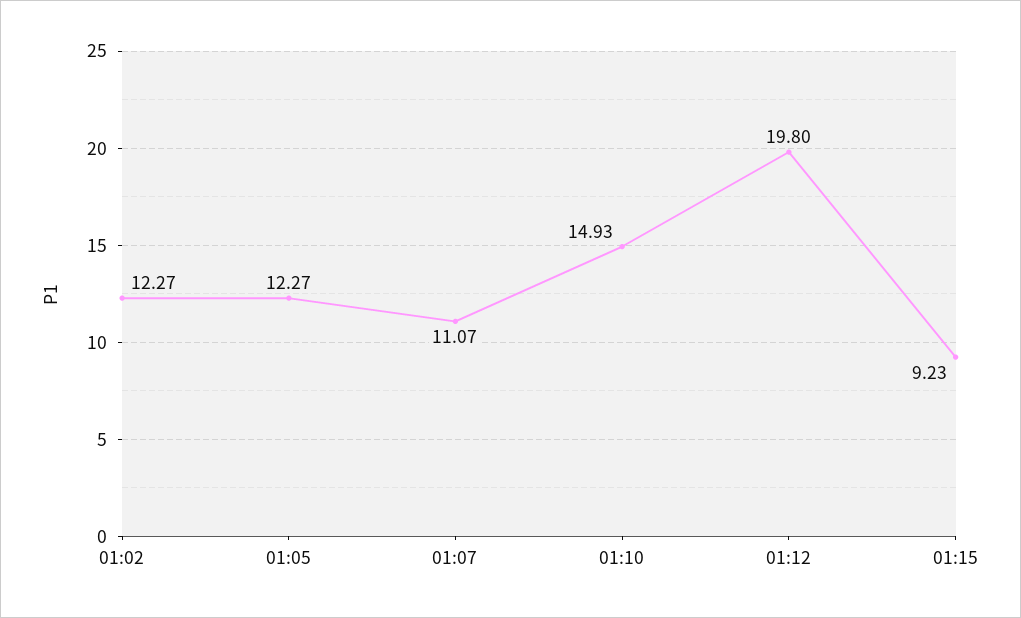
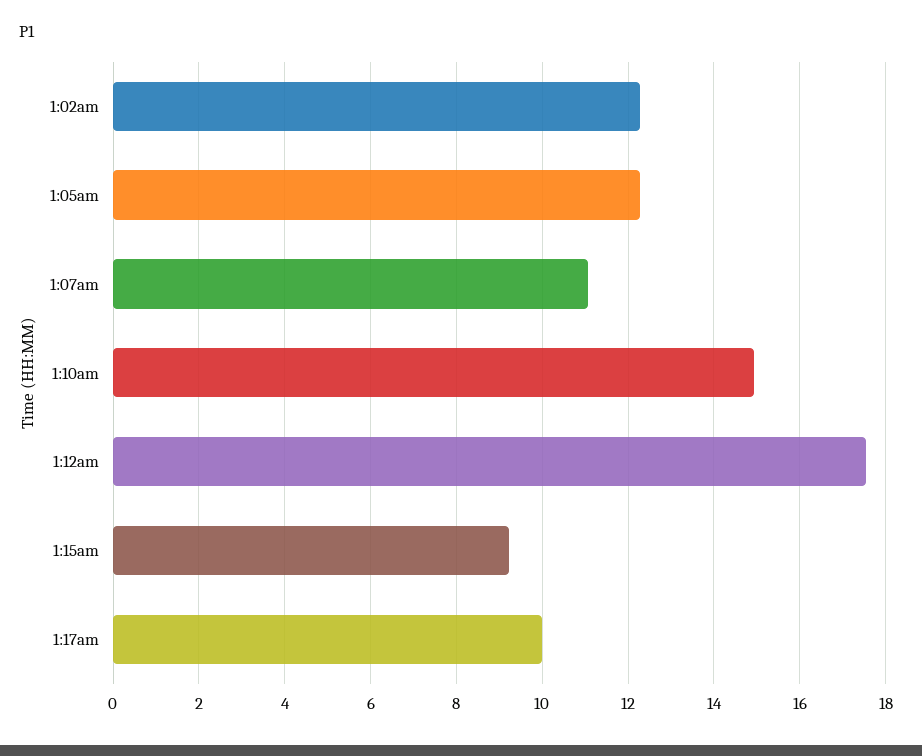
01:12: 19.8 -> 17.6
1:17am: none -> 10

